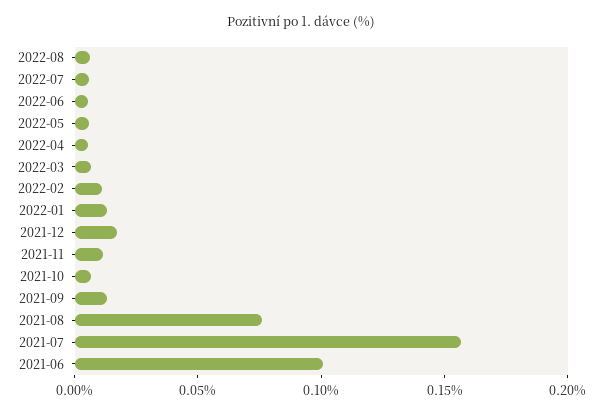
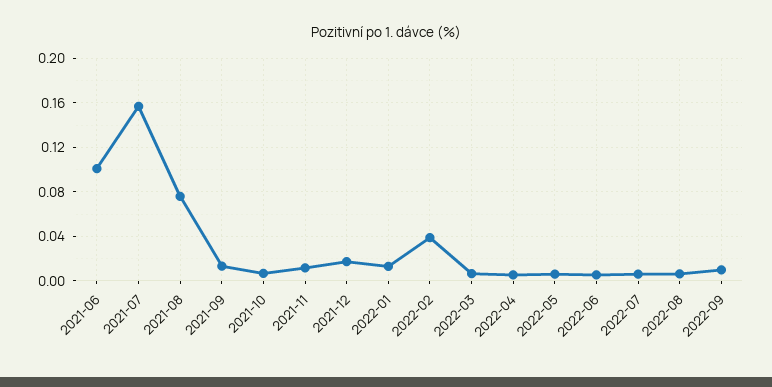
2022-02: 0.01 -> 0.04
2022-09: none -> 0.01

